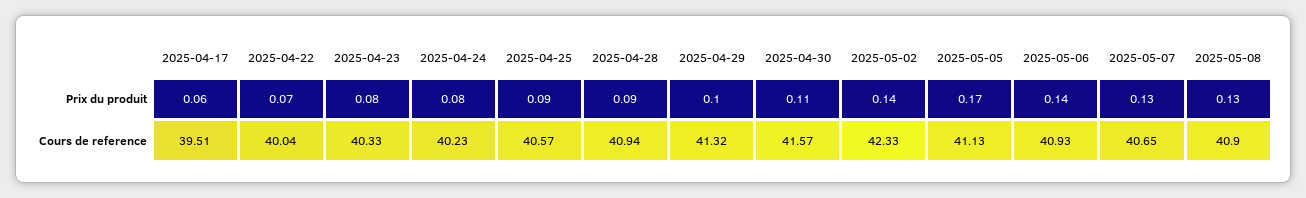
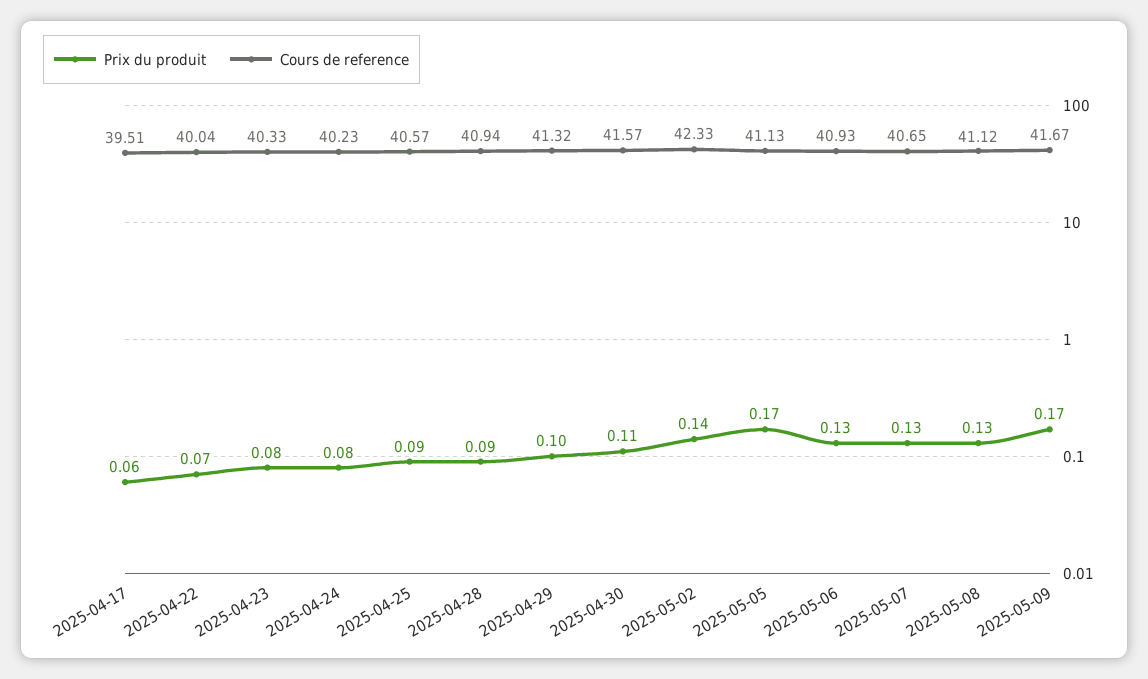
Prix du produit, 2025-05-06: 0.14 -> 0.13
Cours de reference, 2025-05-08: 40.9 -> 41.12
Prix du produit, 2025-05-09: none -> 0.17
Cours de reference, 2025-05-09: none -> 41.67

